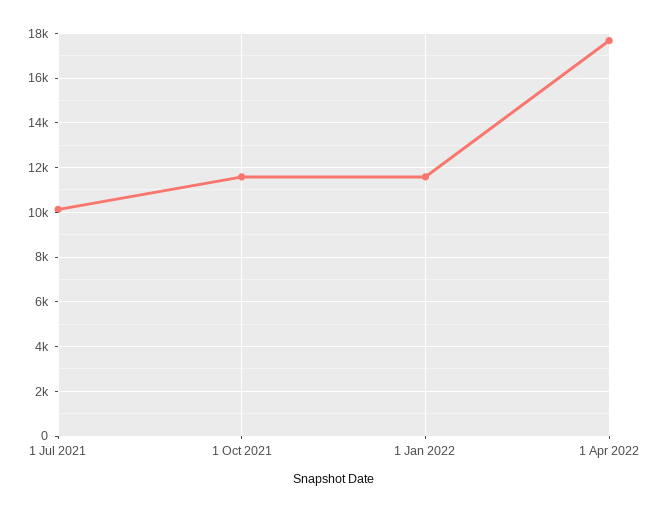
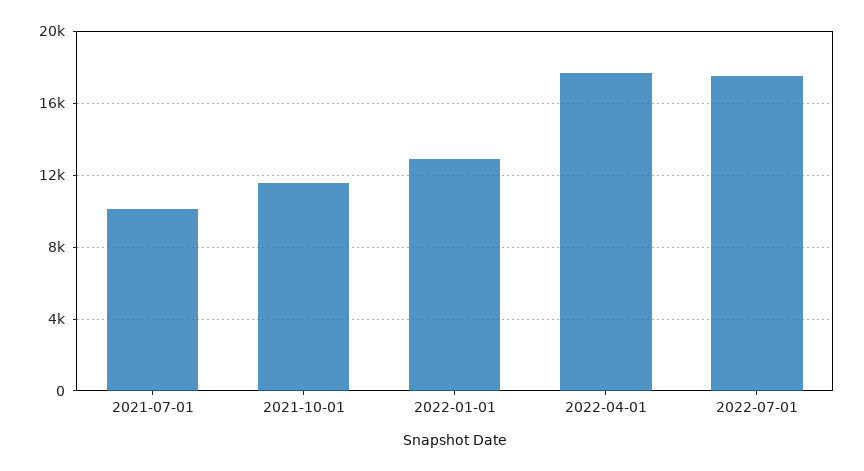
1 Jan 2022: 11500 -> 13000
2022-07-01: none -> 17500

